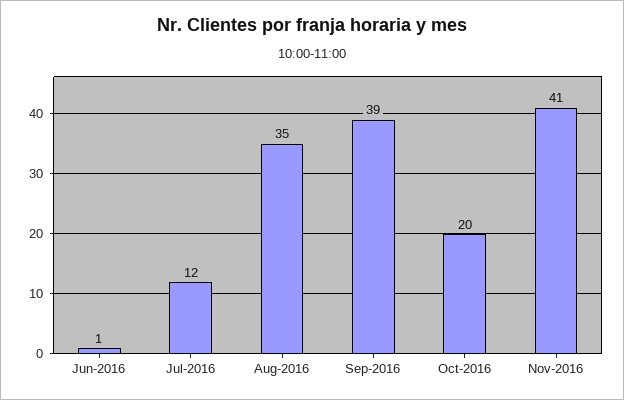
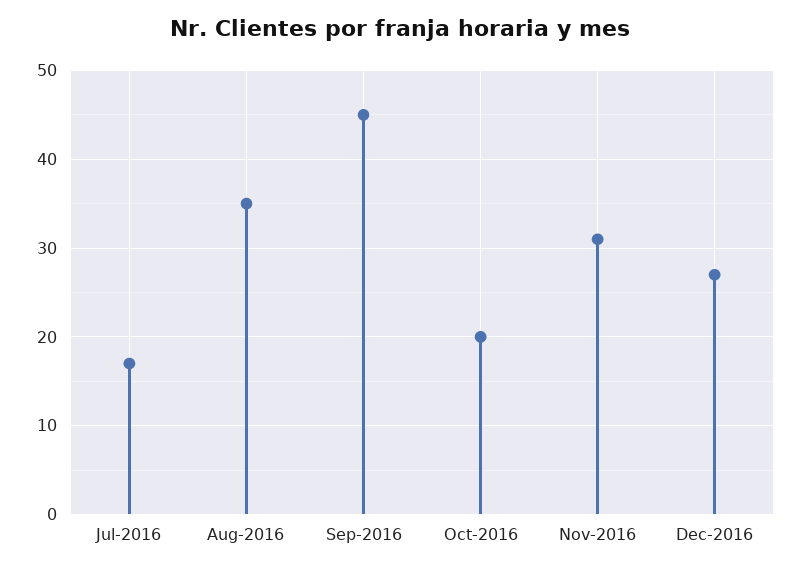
Jun-2016: 1 -> none
Jul-2016: 12 -> 17
Sep-2016: 39 -> 45
Nov-2016: 41 -> 31
Dec-2016: none -> 27

